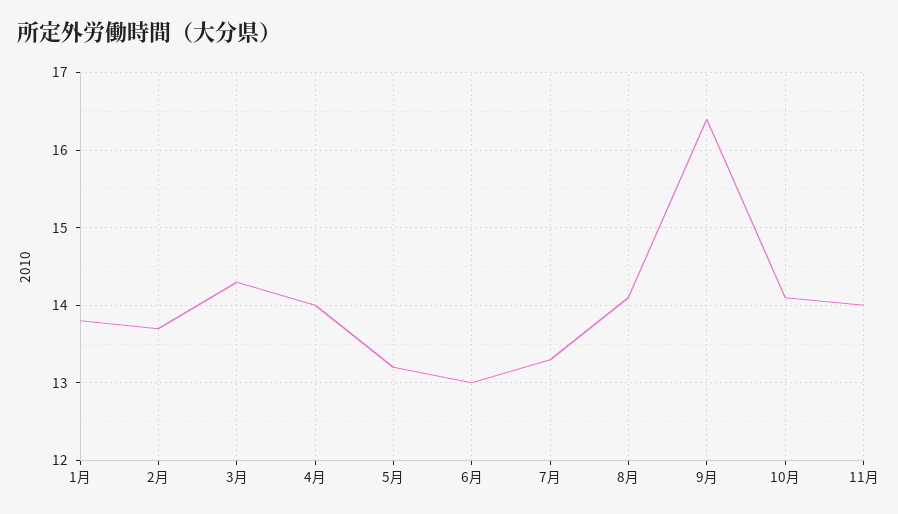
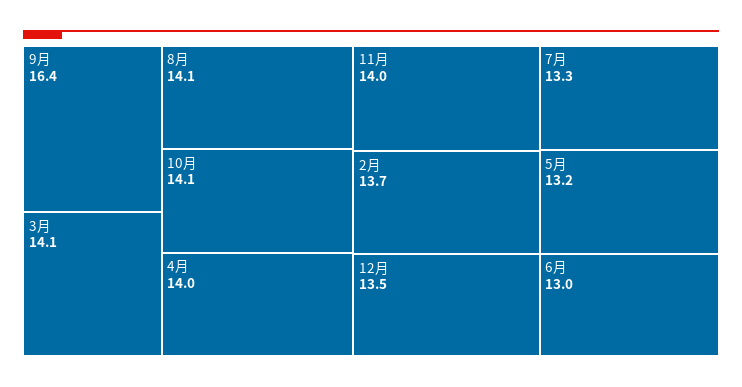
1月: 13.8 -> none
3月: 14.3 -> 14.1
12月: none -> 13.5

